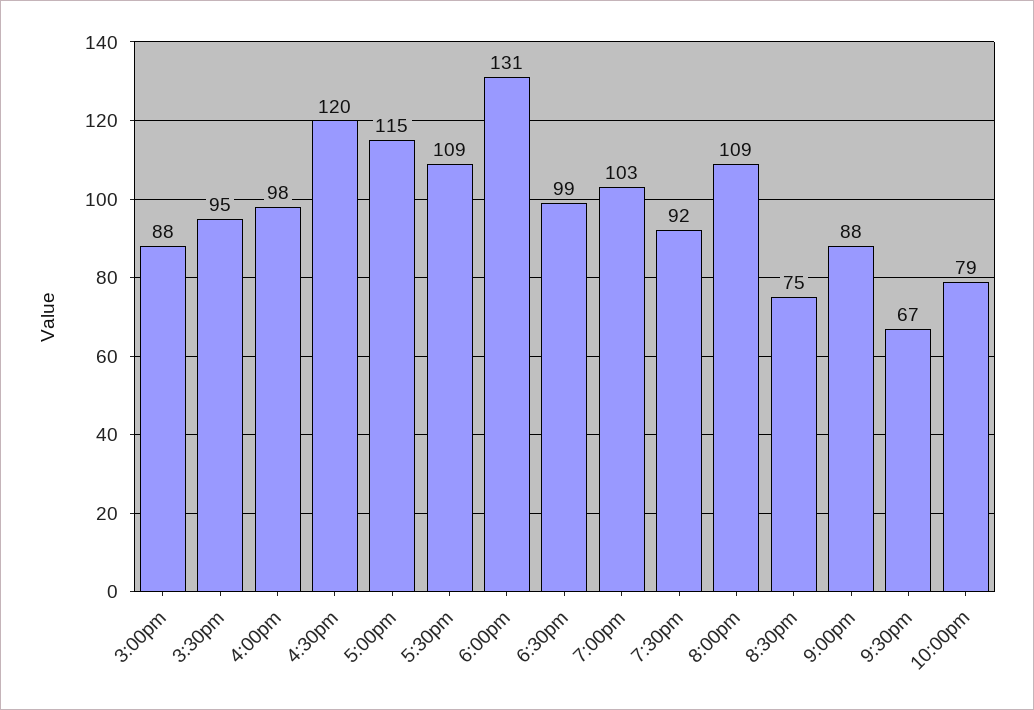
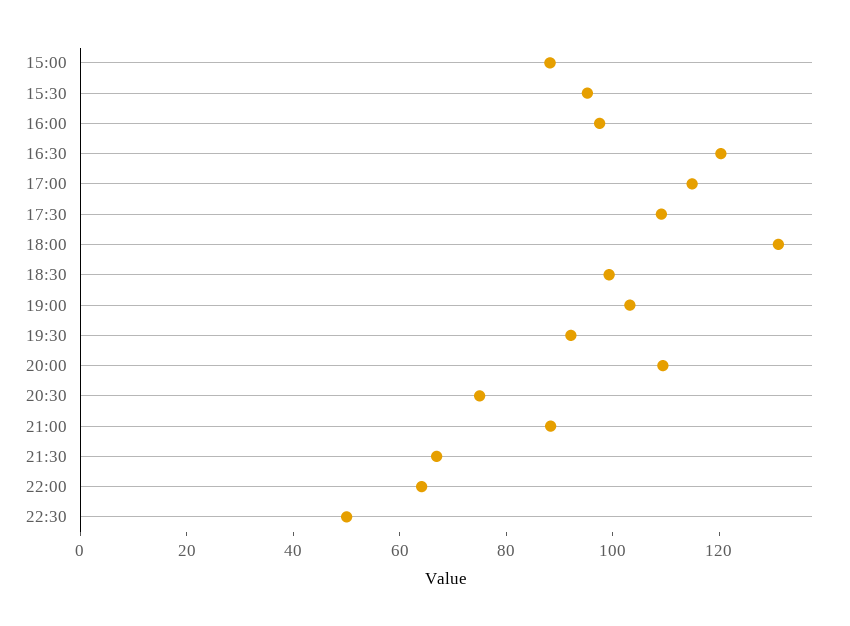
10:00pm: 79 -> 65
22:30: none -> 50

